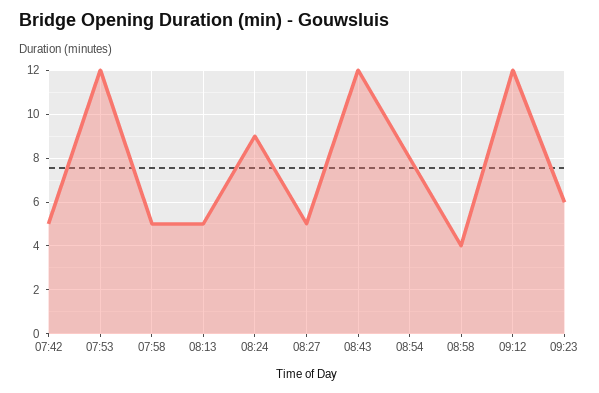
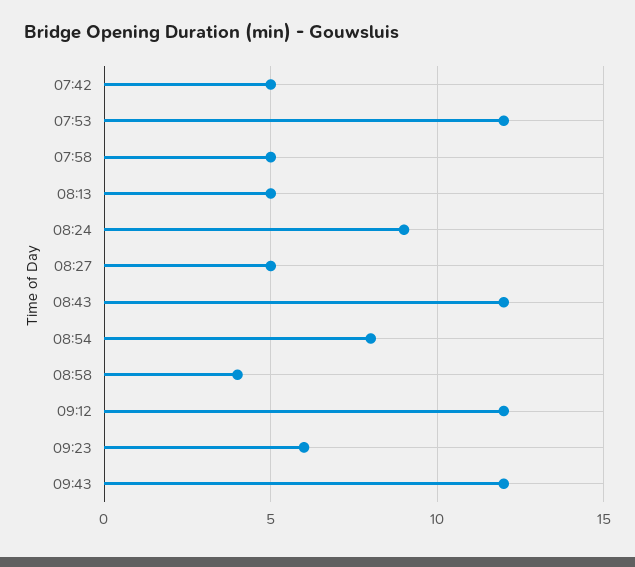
09:43: none -> 12

